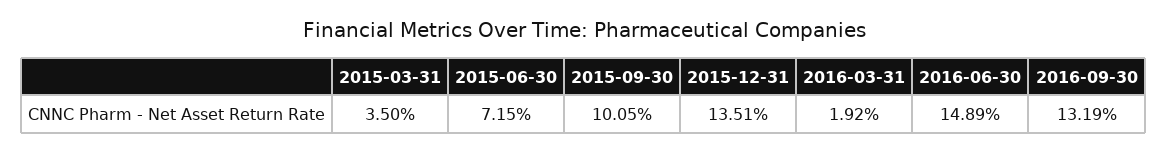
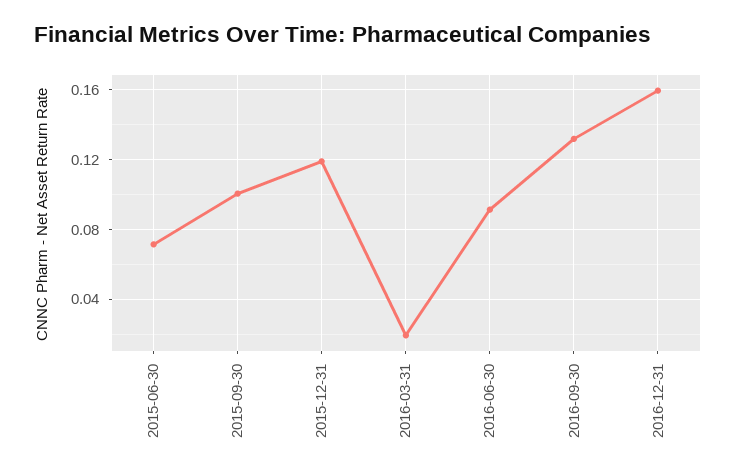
2015-03-31: 0.035 -> none
2015-12-31: 0.1351 -> 0.12
2016-06-30: 0.1489 -> 0.09
2016-12-31: none -> 0.16

